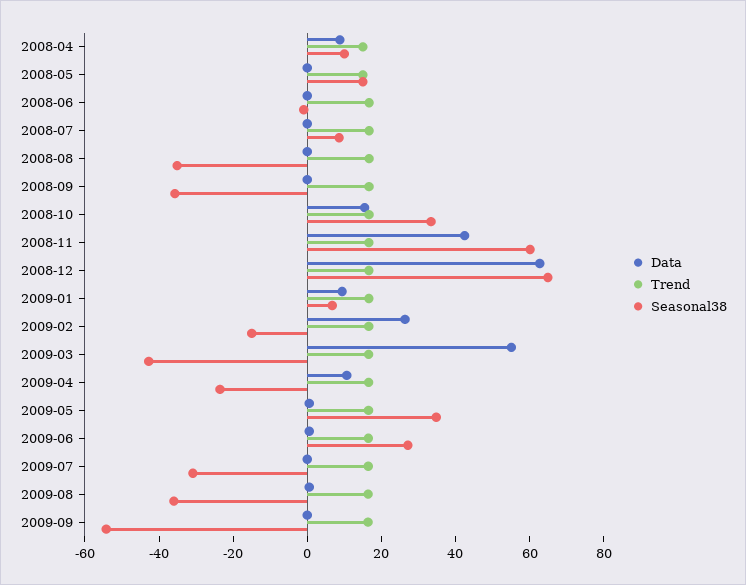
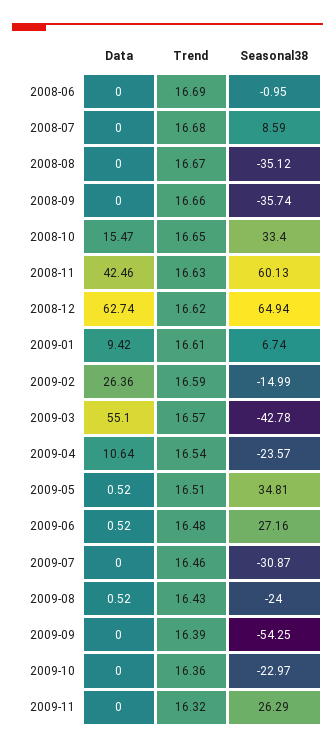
Data, 2008-04: 10 -> none
Trend, 2008-04: 15 -> none
Seasonal38, 2008-04: 10 -> none
Data, 2008-05: 0 -> none
Trend, 2008-05: 15 -> none
Seasonal38, 2008-05: 15 -> none
Seasonal38, 2009-08: -35 -> -24
Data, 2009-10: none -> 0
Trend, 2009-10: none -> 16.36
Seasonal38, 2009-10: none -> -22.97
Data, 2009-11: none -> 0
Trend, 2009-11: none -> 16.32
Seasonal38, 2009-11: none -> 26.29

